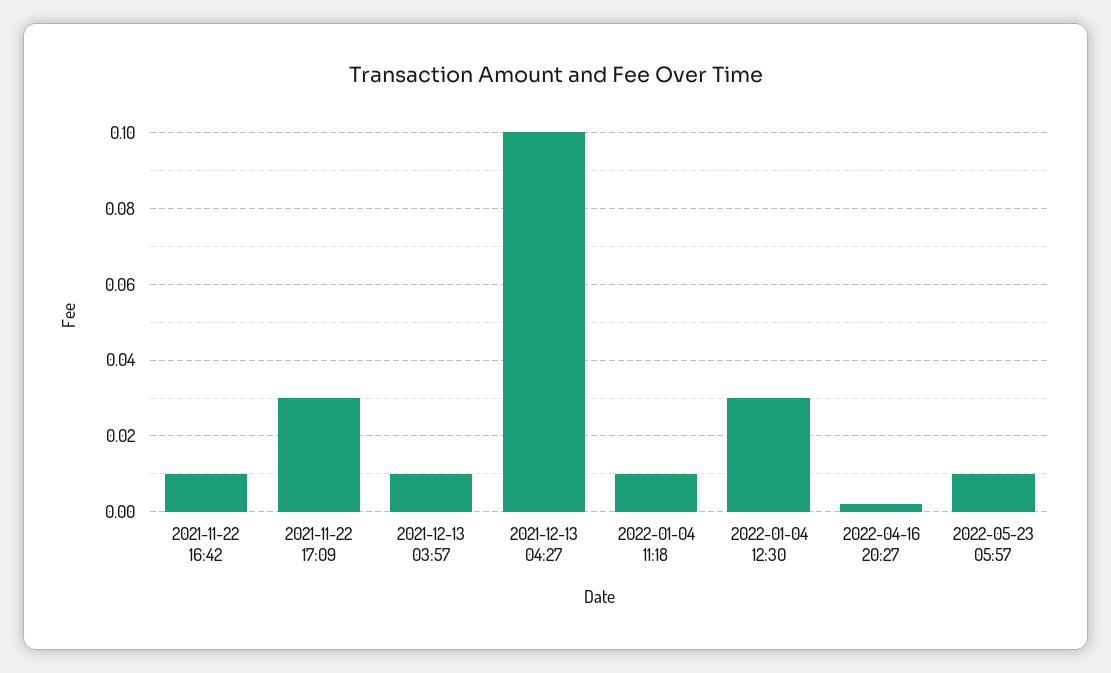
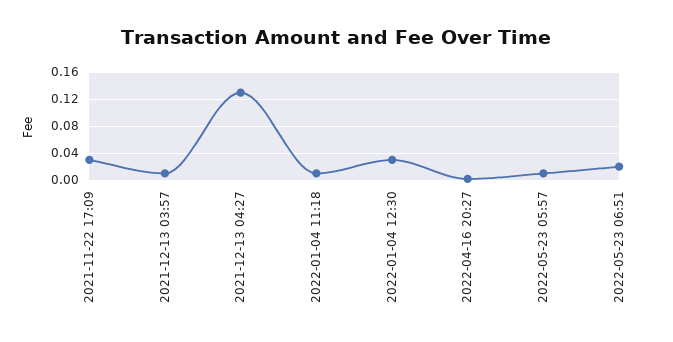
2021-11-22 16:42: 0.01 -> none
2021-12-13 04:27: 0.1 -> 0.13
2022-05-23 06:51: none -> 0.02

